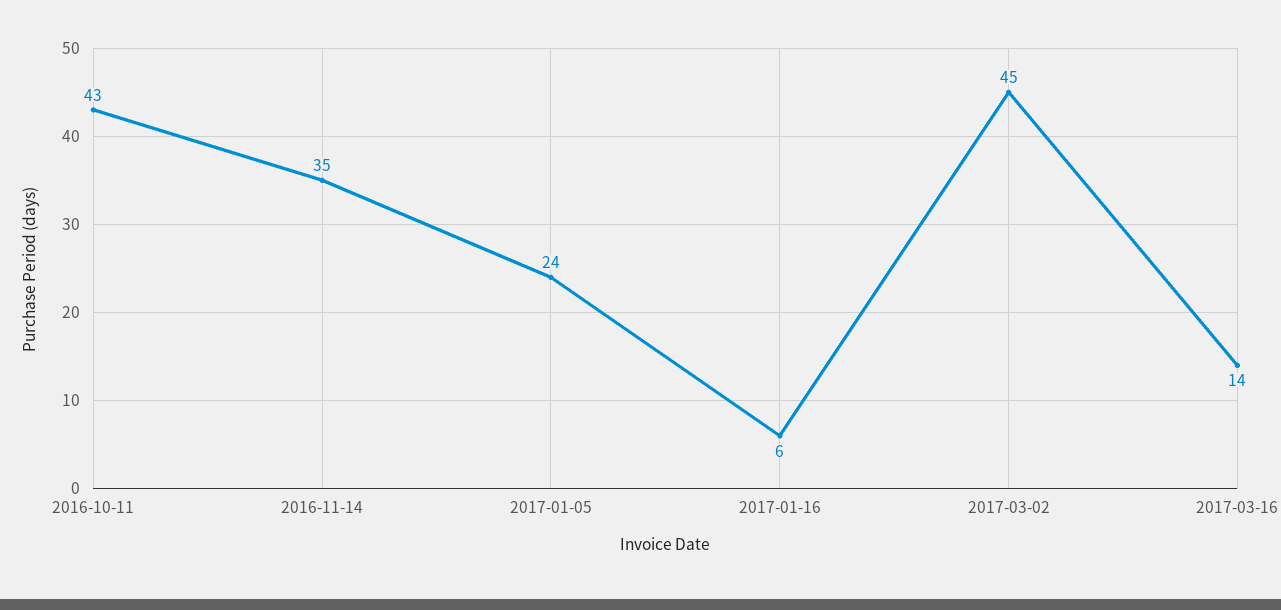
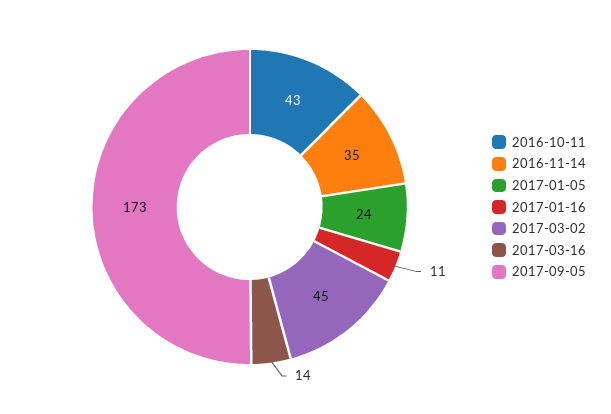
2017-01-16: 6 -> 11
2017-09-05: none -> 173

